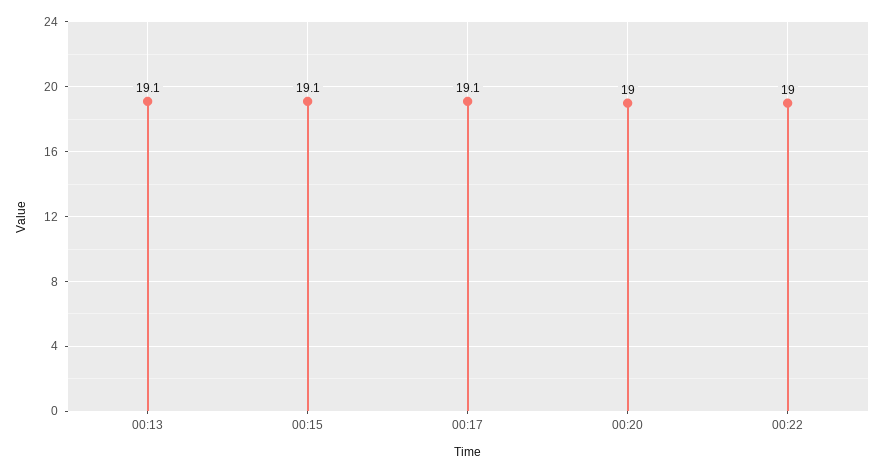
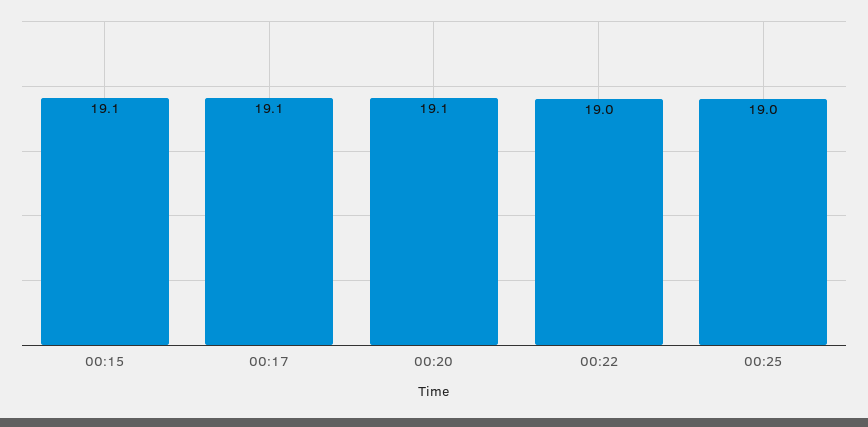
00:13: 19.1 -> none
00:20: 19 -> 19.1
00:25: none -> 19

